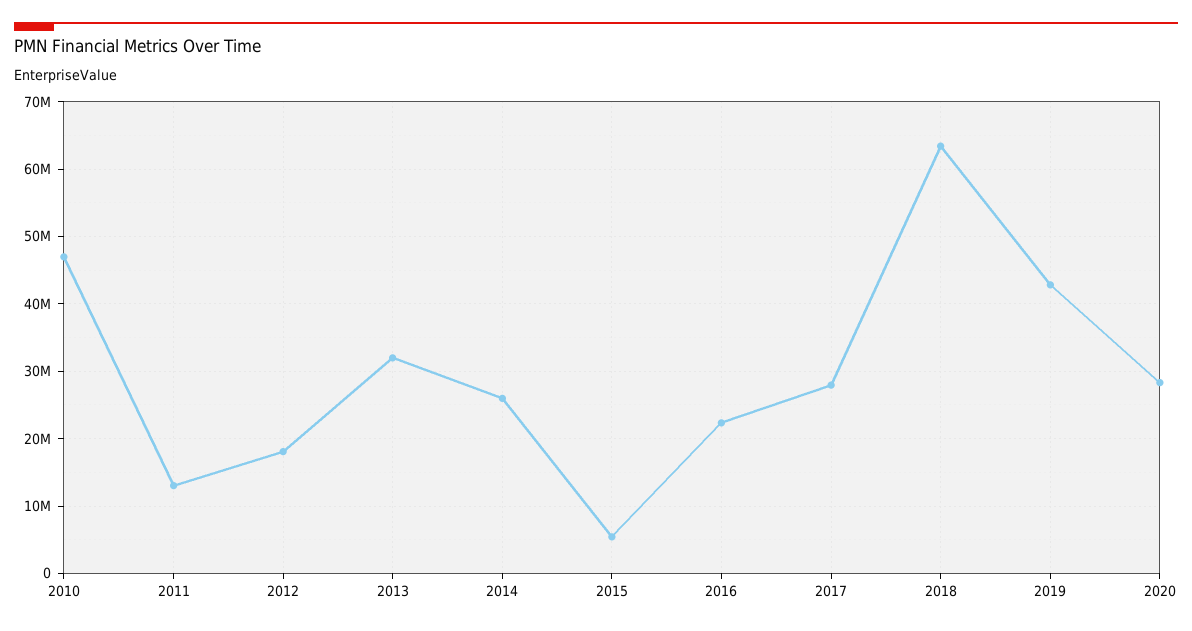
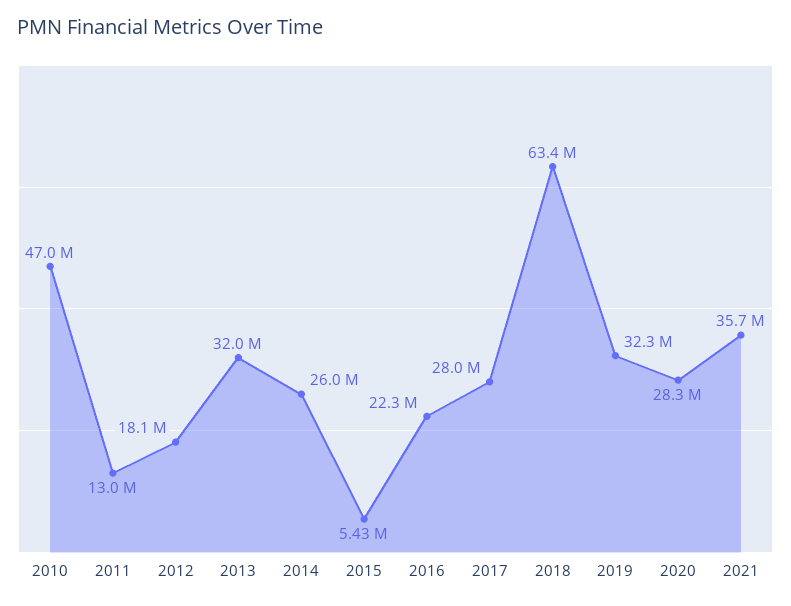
2019: 43000000 -> 32300000
2021: none -> 35700000

